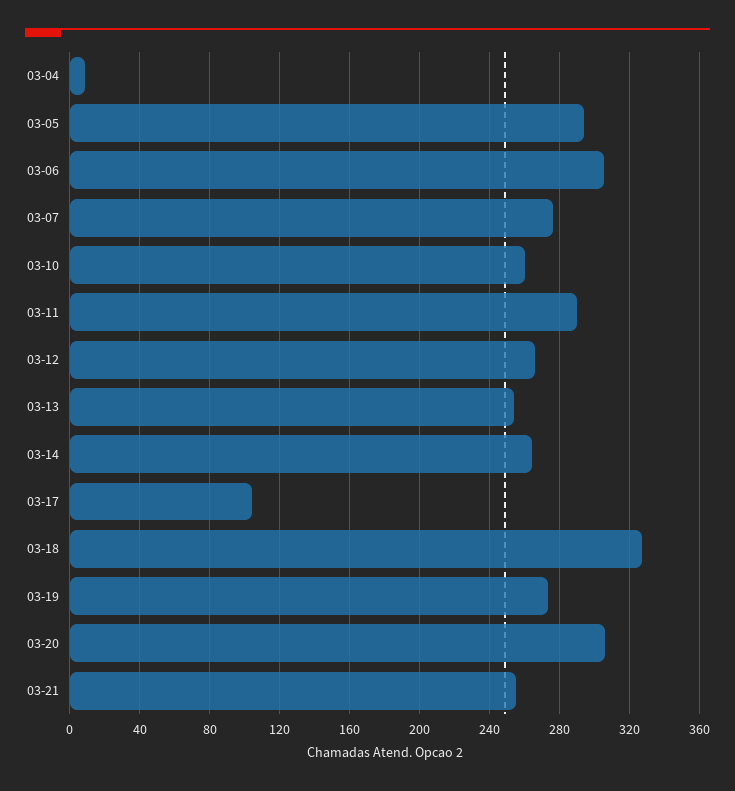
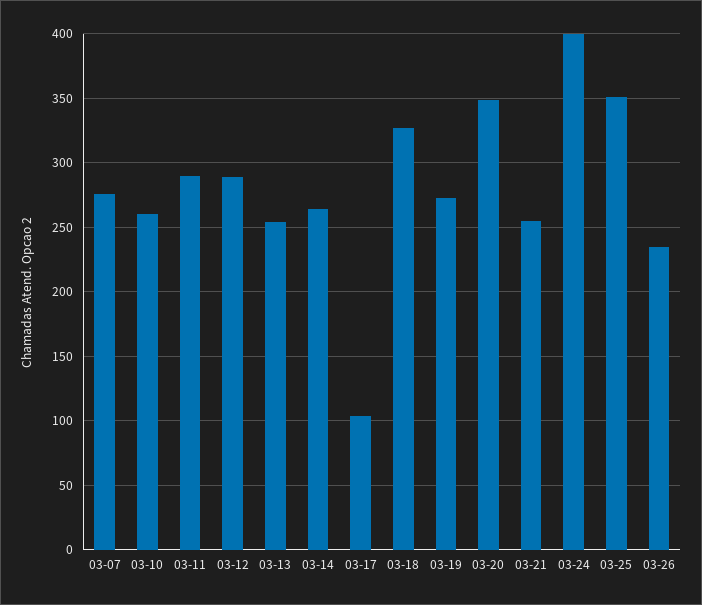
03-04: 10 -> none
03-05: 295 -> none
03-06: 305 -> none
03-12: 265 -> 290
03-20: 305 -> 350
03-24: none -> 400
03-25: none -> 350
03-26: none -> 235

